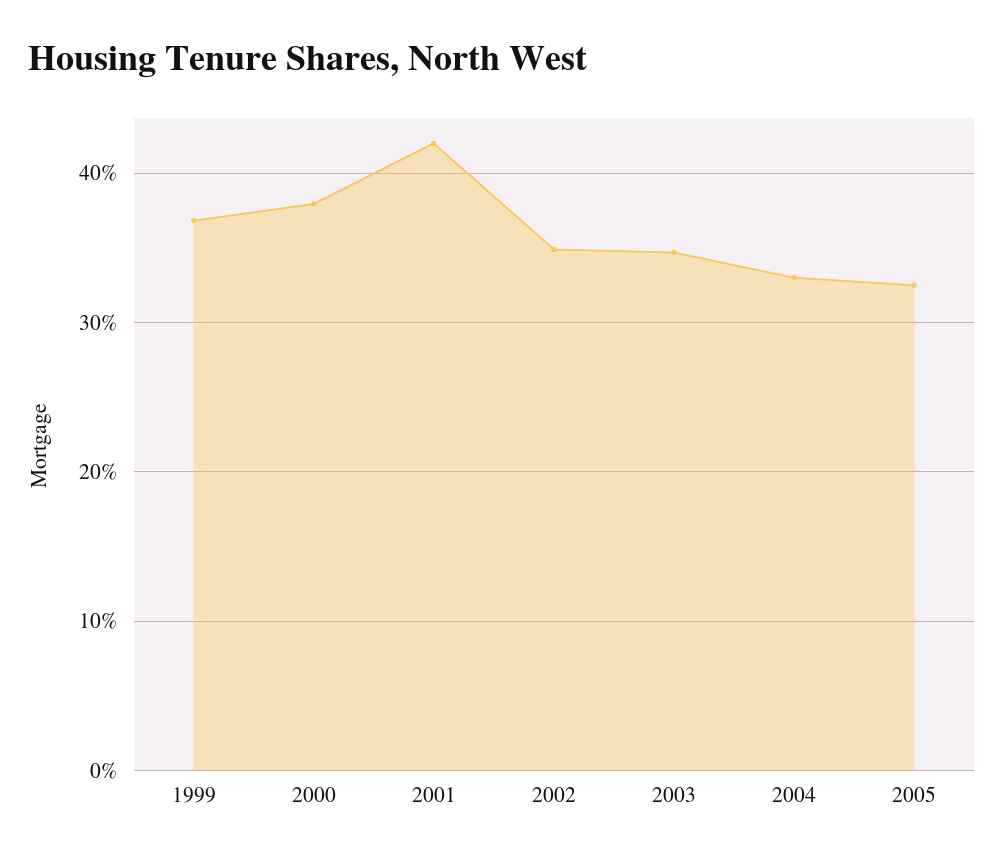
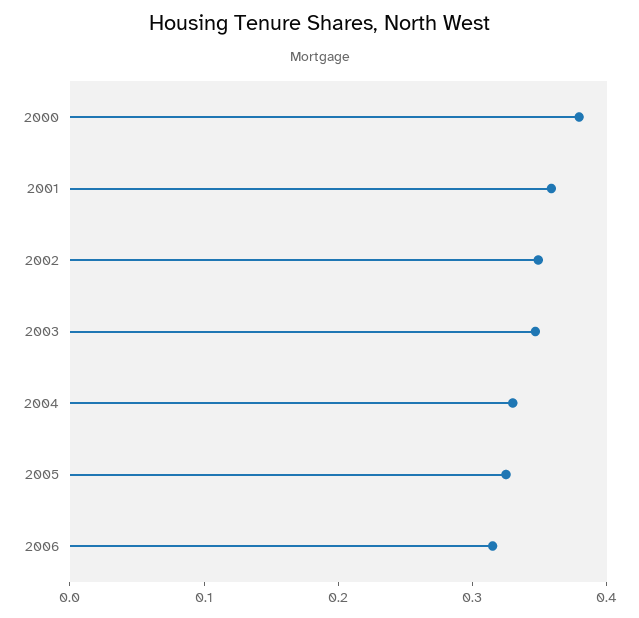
1999: 0.37 -> none
2001: 0.42 -> 0.36
2006: none -> 0.32

